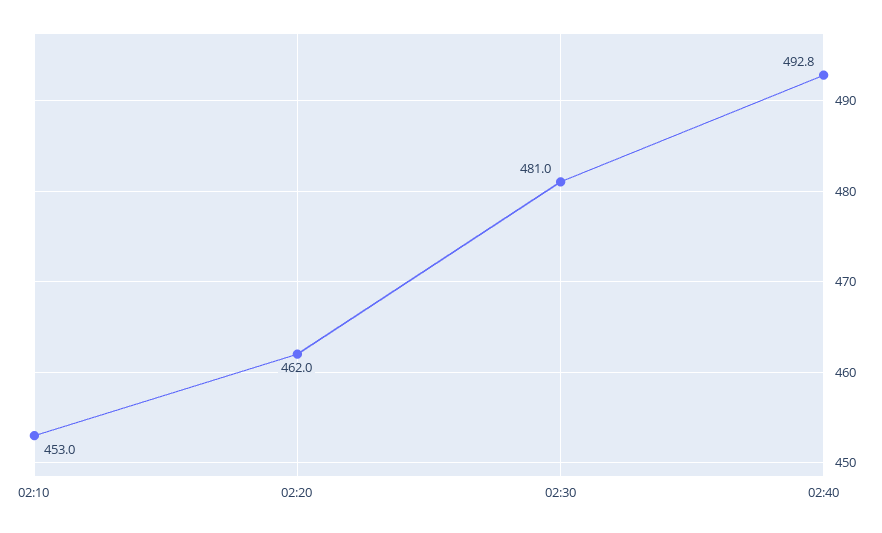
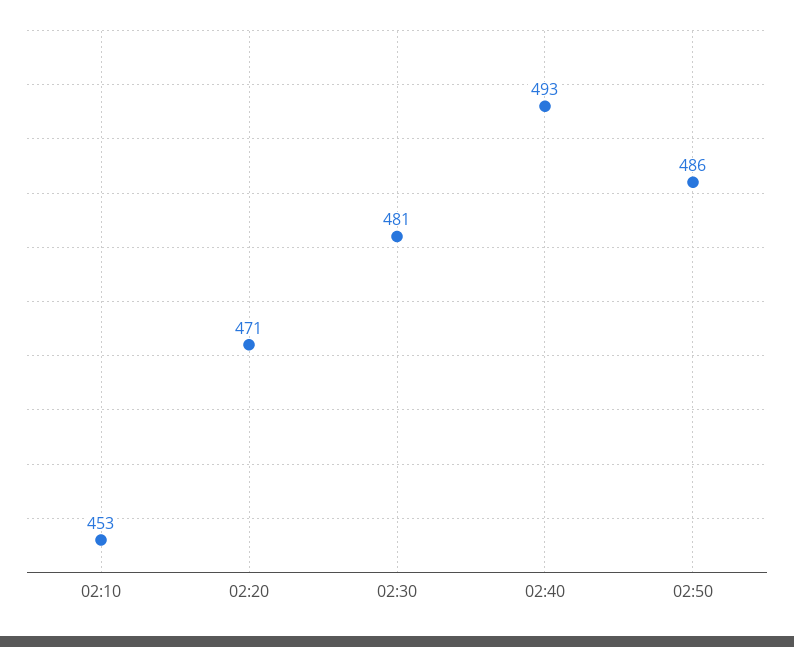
02:20: 462 -> 471
02:50: none -> 486

